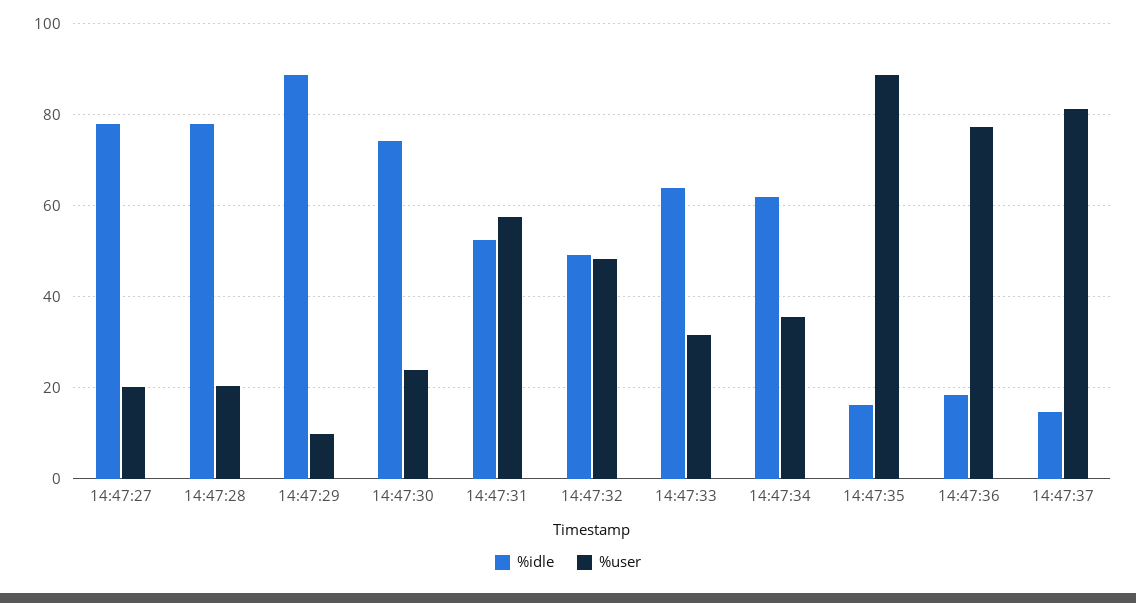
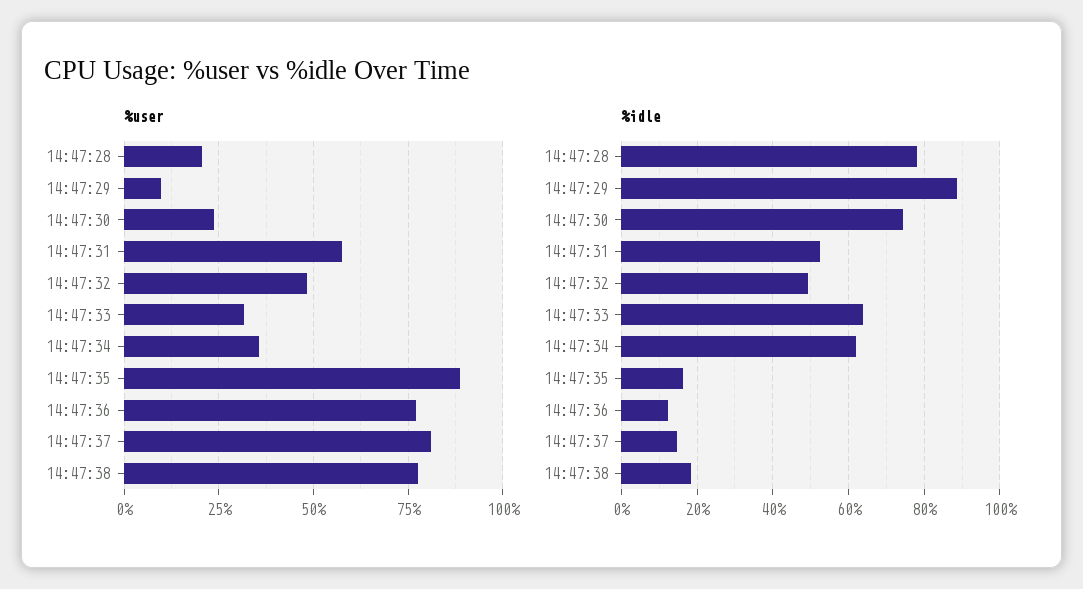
%idle, 14:47:27: 78 -> none
%user, 14:47:27: 20 -> none
%idle, 14:47:36: 18 -> 12
%user, 14:47:38: none -> 77.5
%idle, 14:47:38: none -> 18

